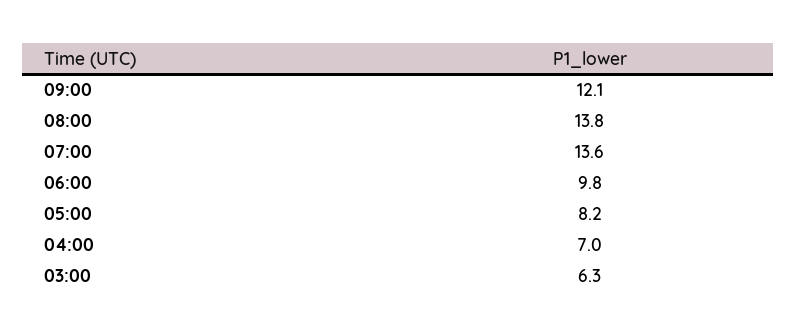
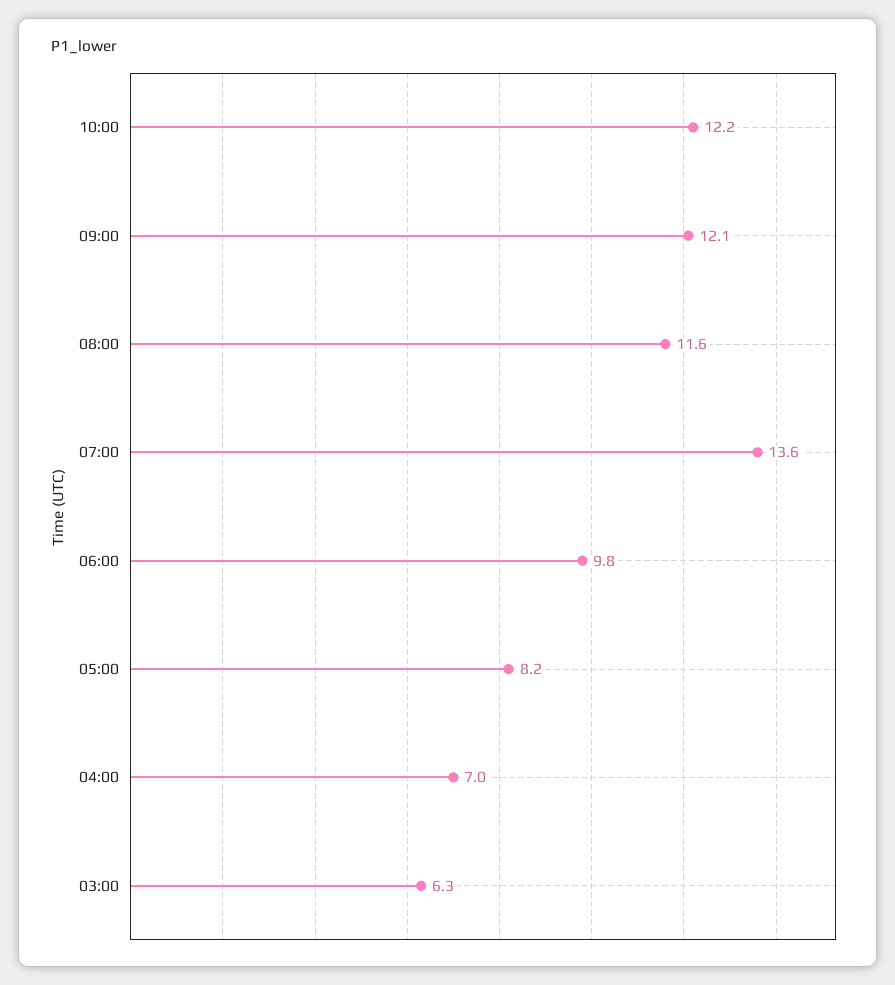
08:00: 13.8 -> 11.6
10:00: none -> 12.2

